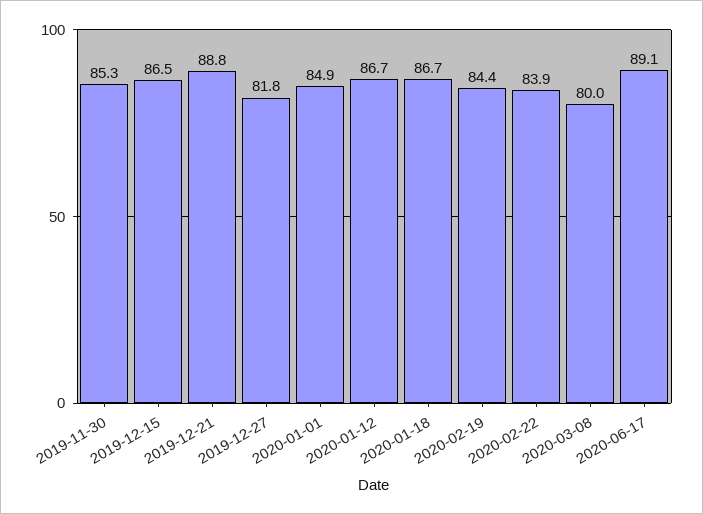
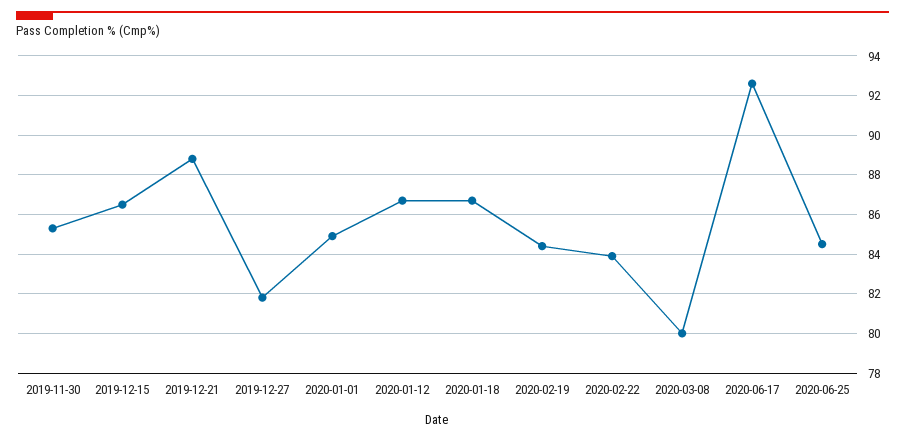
2020-06-17: 89.1 -> 92.5
2020-06-25: none -> 84.5

